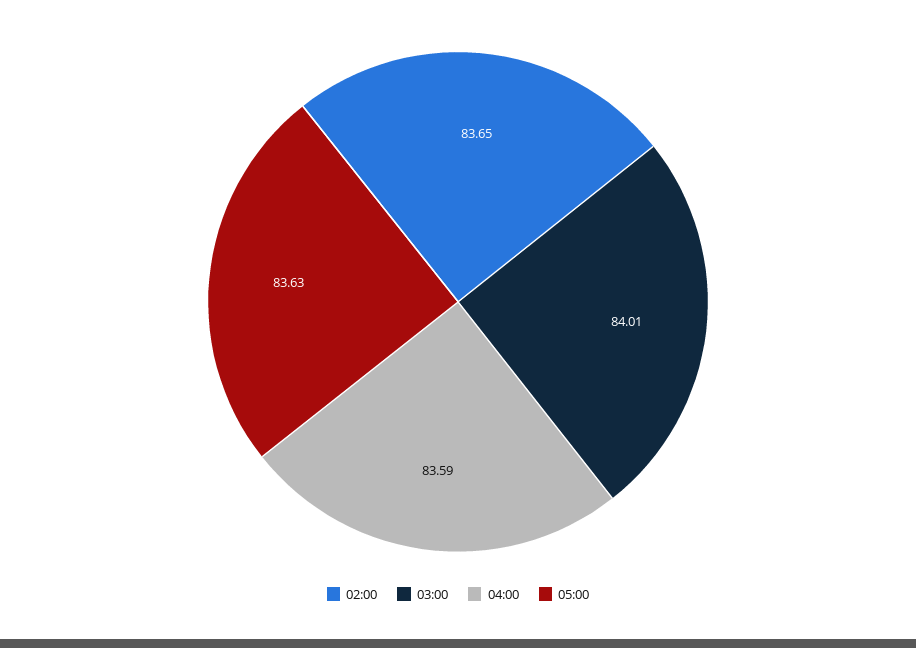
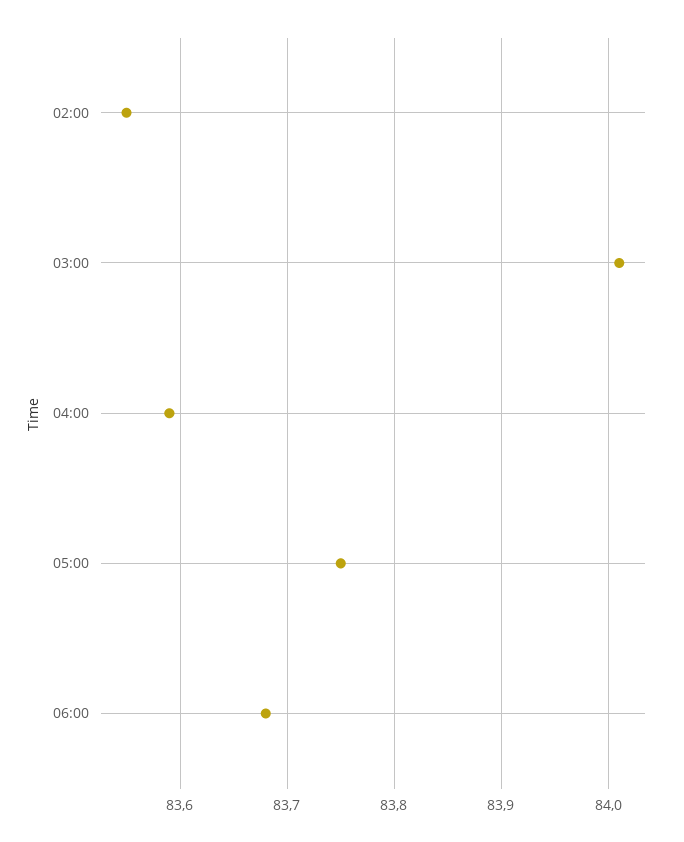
02:00: 83.65 -> 83.55
05:00: 83.63 -> 83.75
06:00: none -> 83.68

